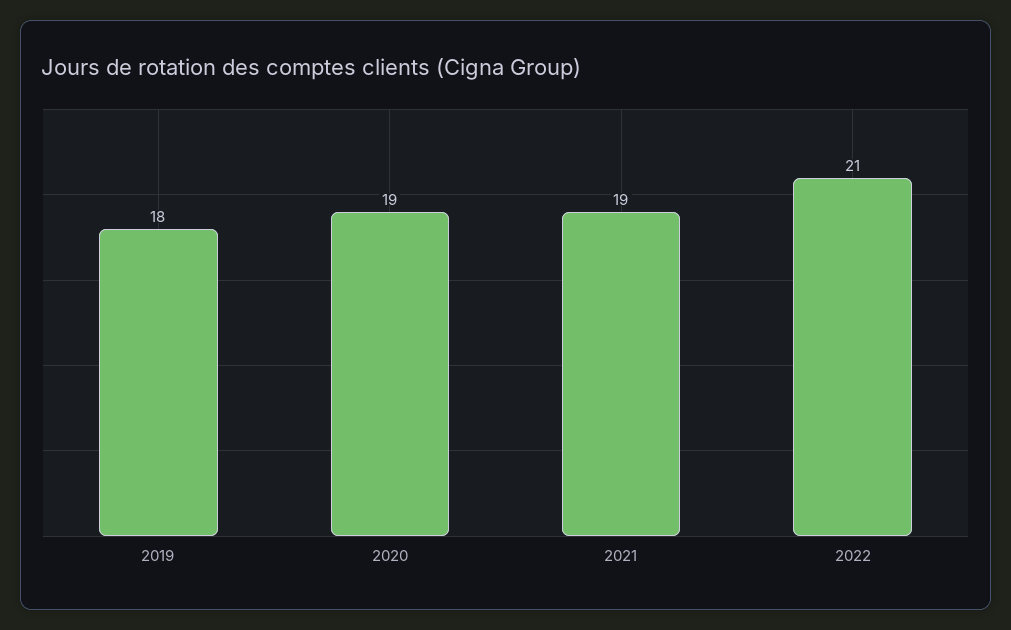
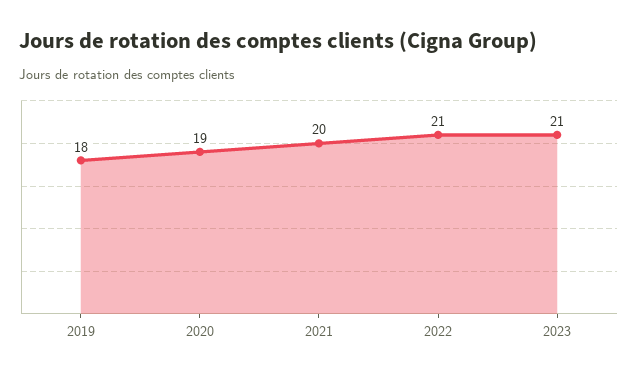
2021: 19 -> 20
2023: none -> 21

